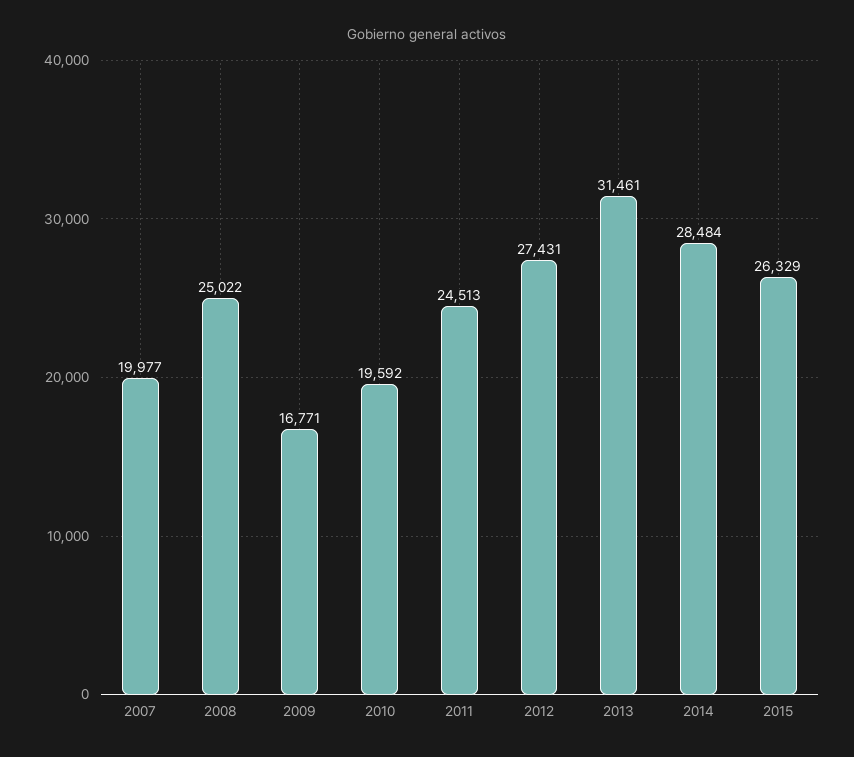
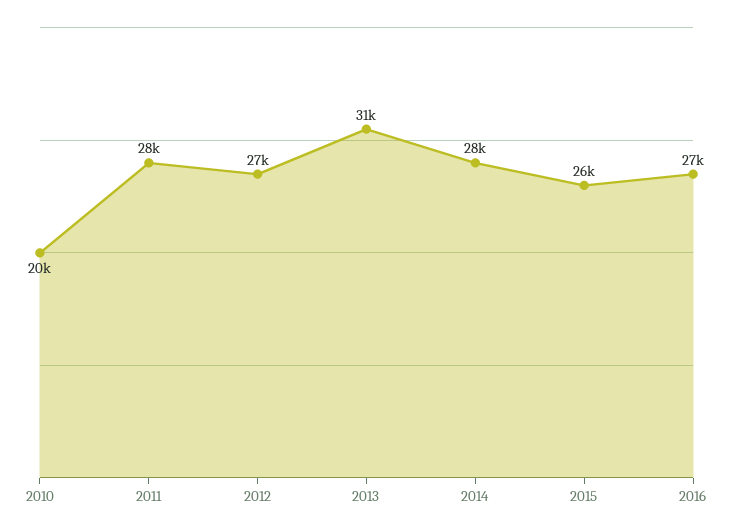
2007: 19977 -> none
2008: 25022 -> none
2009: 16771 -> none
2011: 24513 -> 28000
2016: none -> 27000

